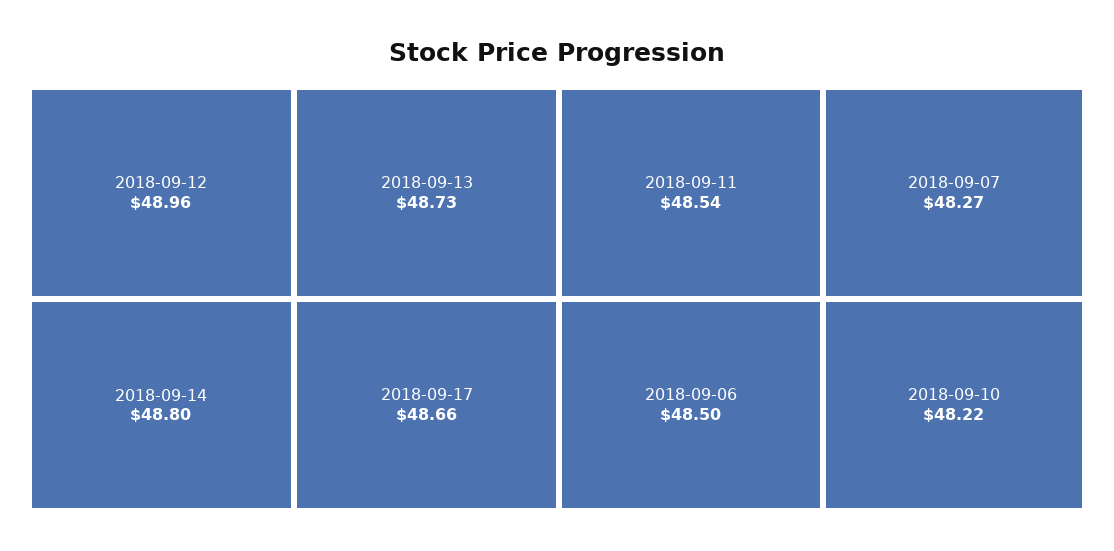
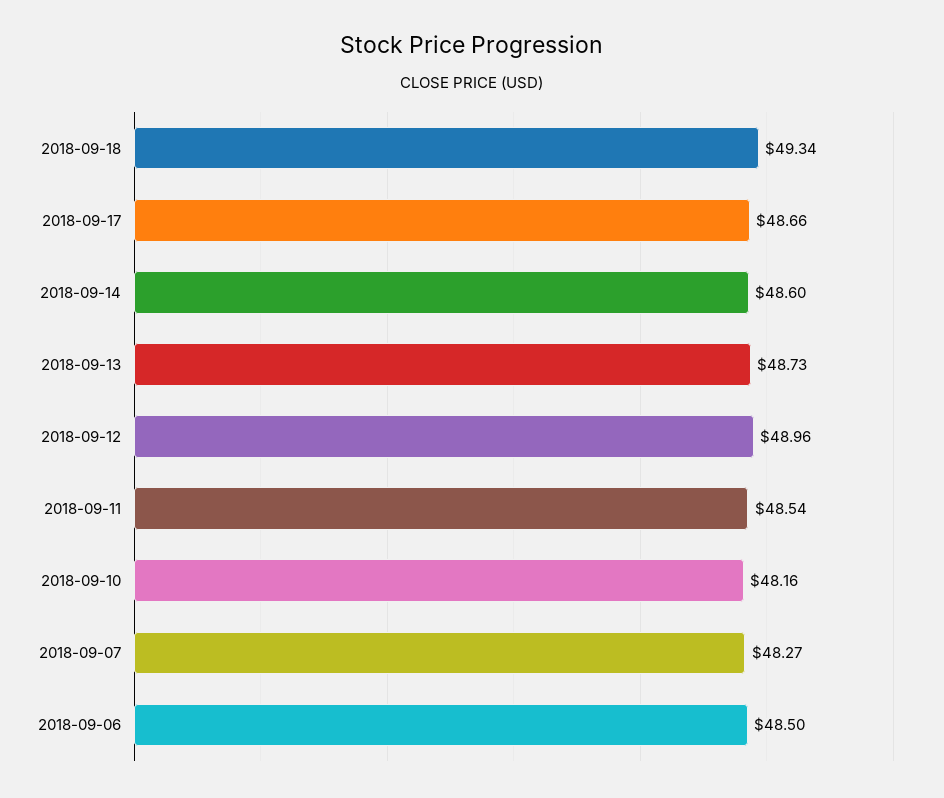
2018-09-14: 48.8 -> 48.6
2018-09-10: 48.22 -> 48.16
2018-09-18: none -> 49.34

